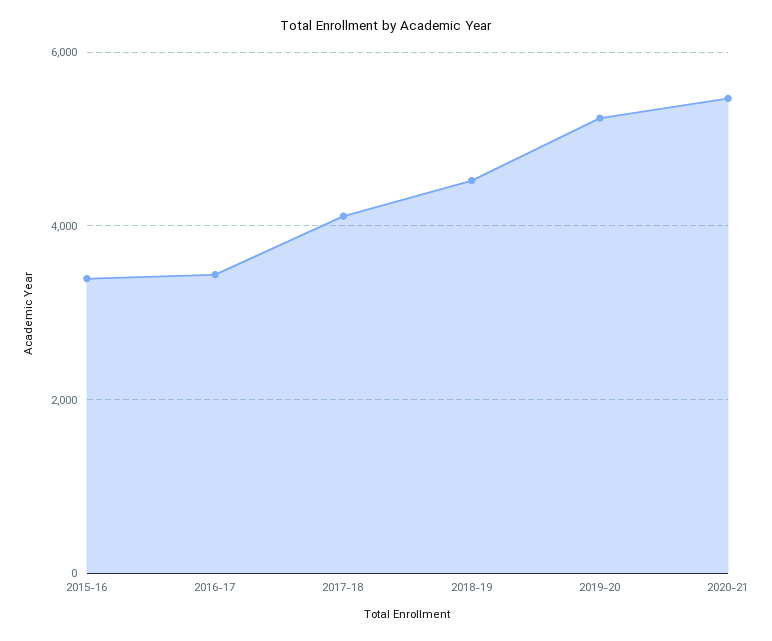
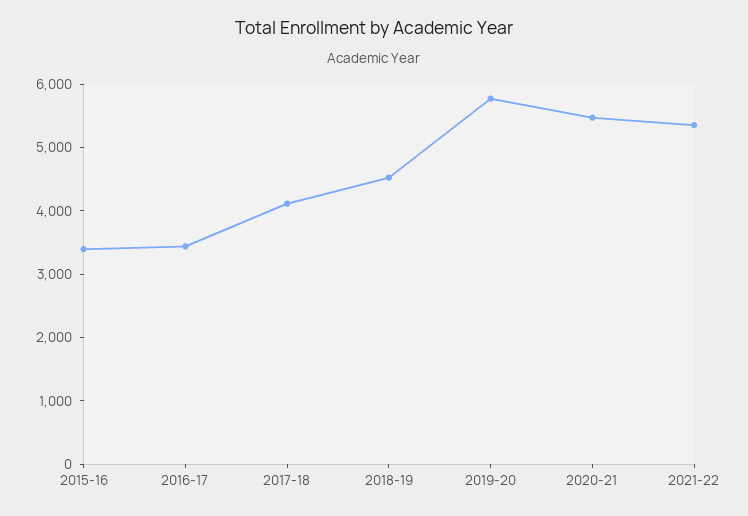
2019-20: 5200 -> 5800
2021-22: none -> 5400

